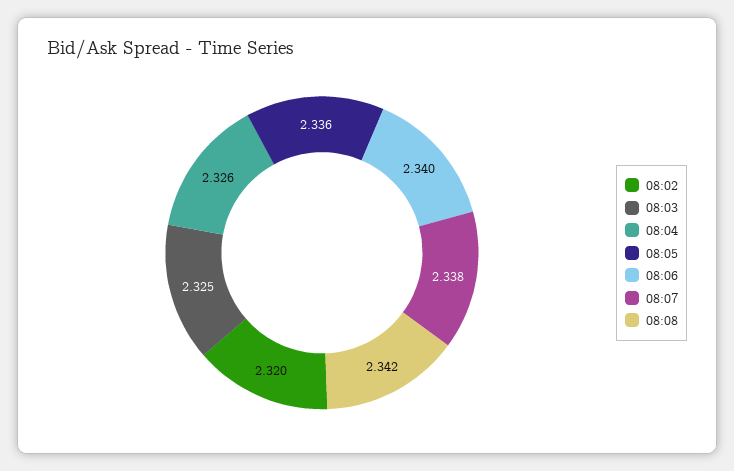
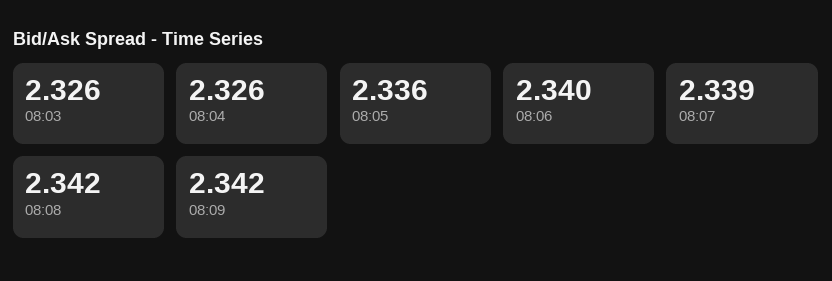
08:02: 2.32 -> none
08:03: 2.325 -> 2.326
08:07: 2.338 -> 2.339
08:09: none -> 2.342

